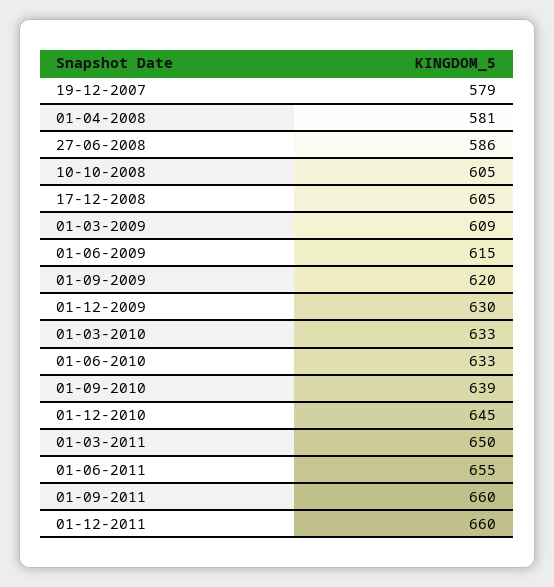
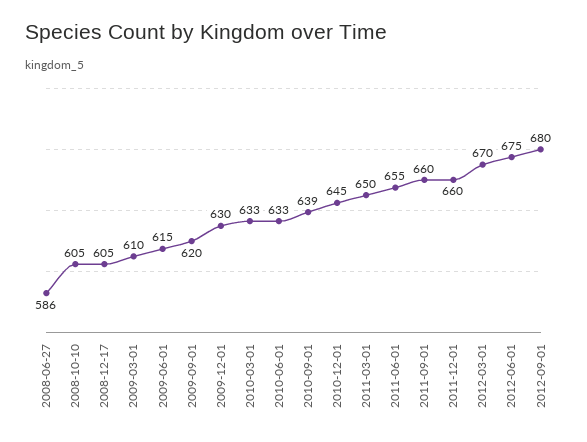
19-12-2007: 579 -> none
01-04-2008: 581 -> none
01-03-2009: 609 -> 610
2012-03-01: none -> 670
2012-06-01: none -> 675
2012-09-01: none -> 680

